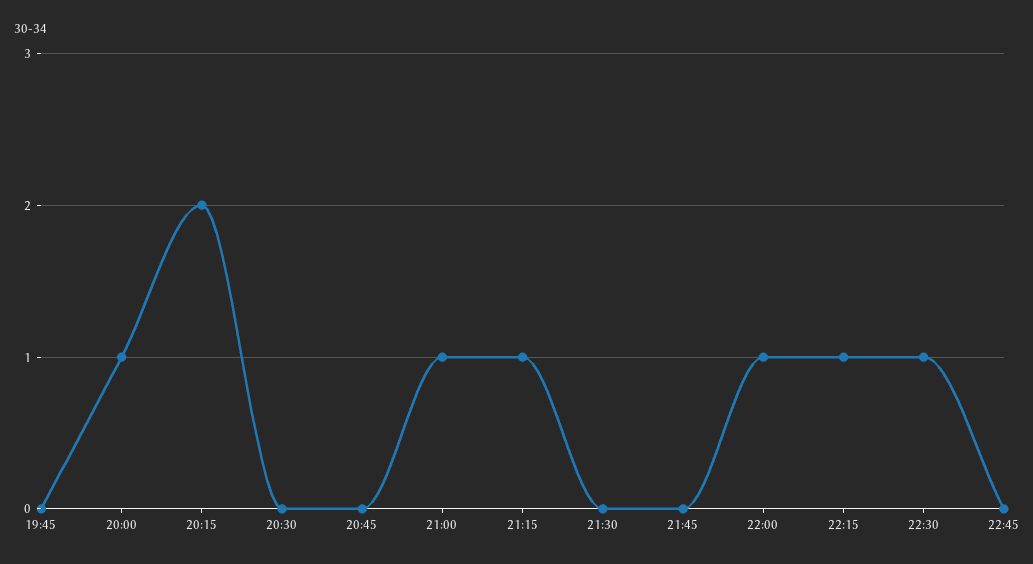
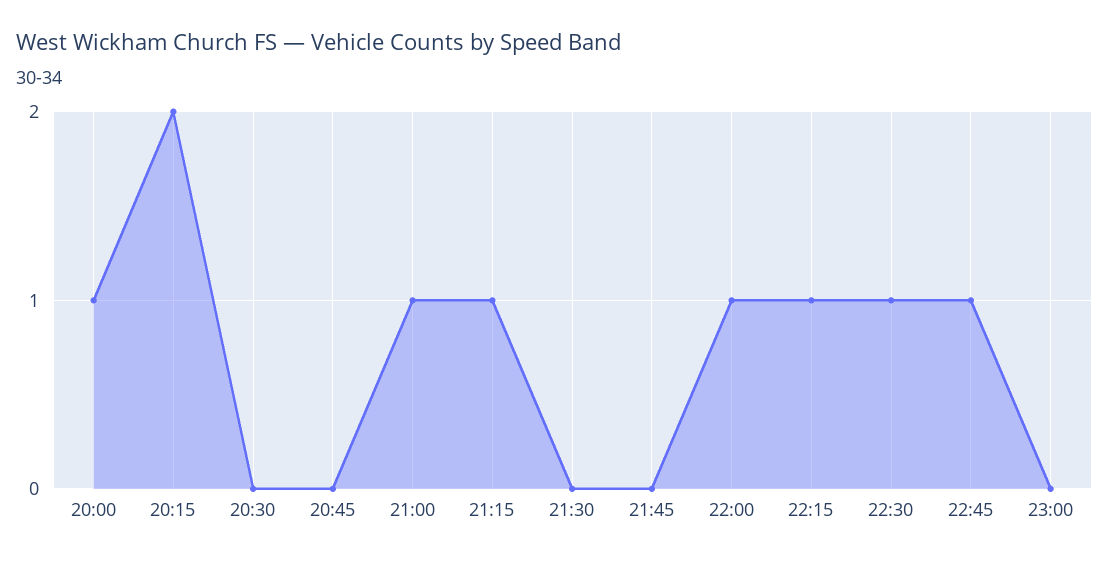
19:45: 0 -> none
22:45: 0 -> 1
23:00: none -> 0

